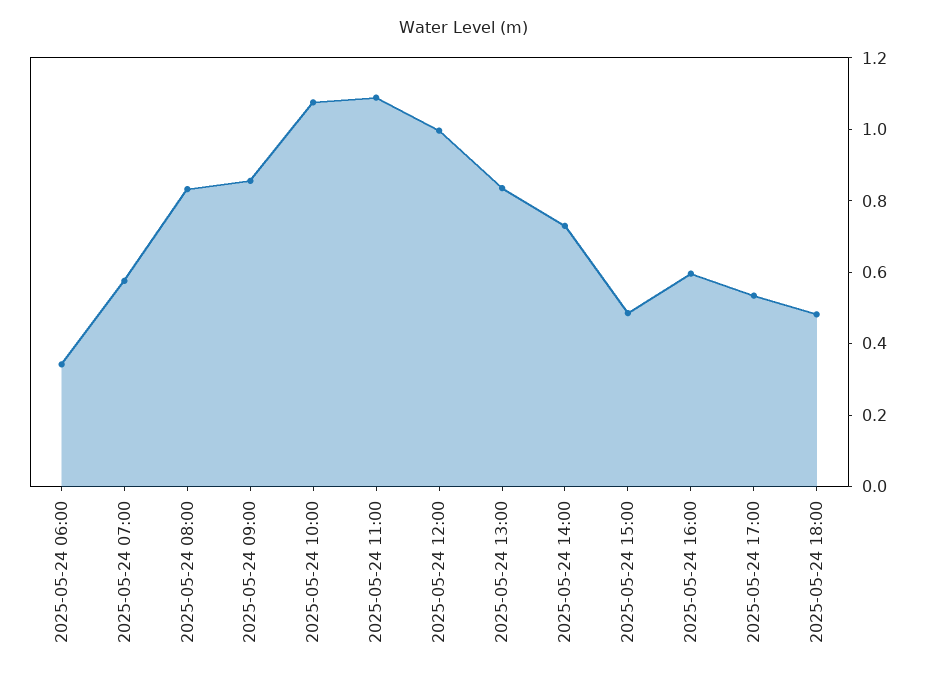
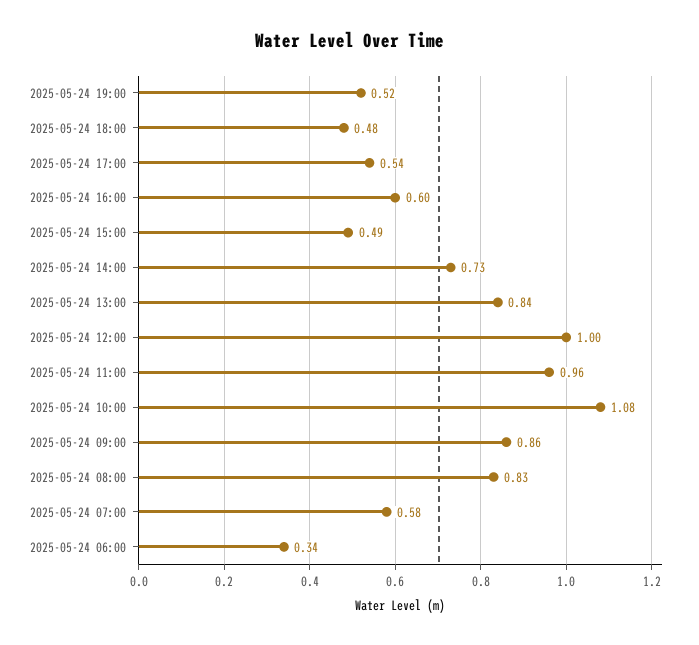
2025-05-24 11:00: 1.1 -> 0.96
2025-05-24 19:00: none -> 0.52

